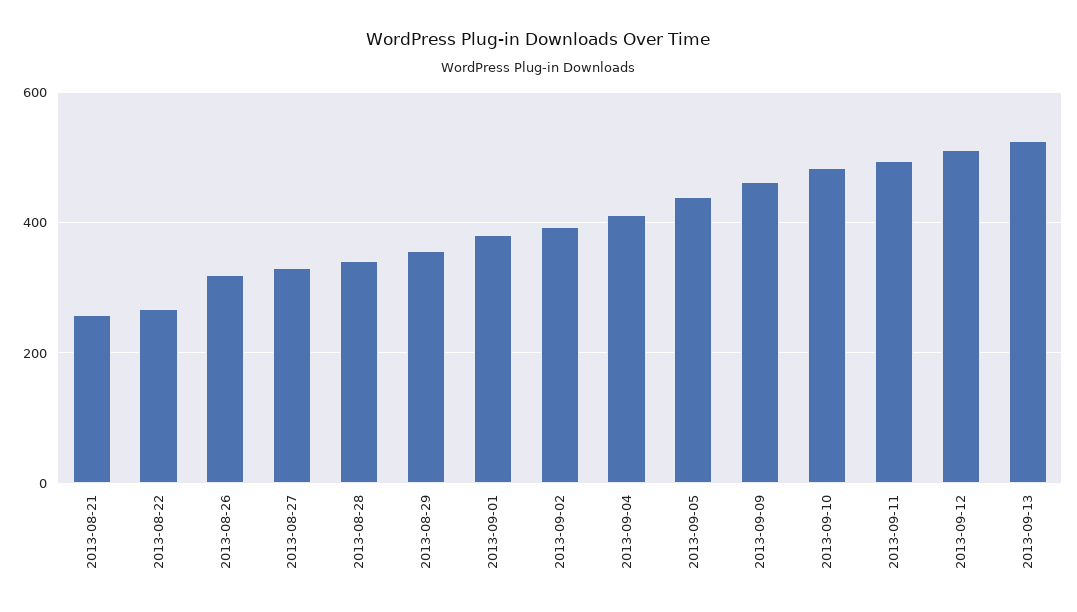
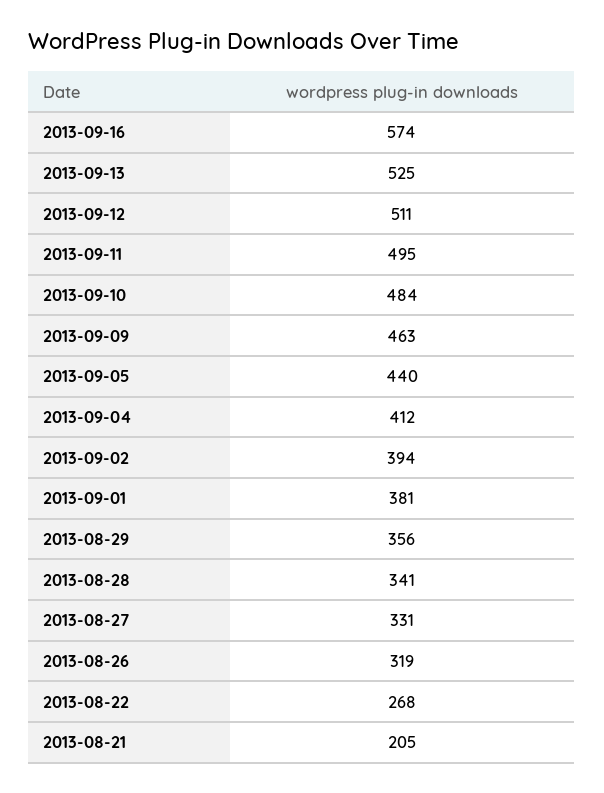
2013-08-21: 260 -> 205
2013-09-16: none -> 574

